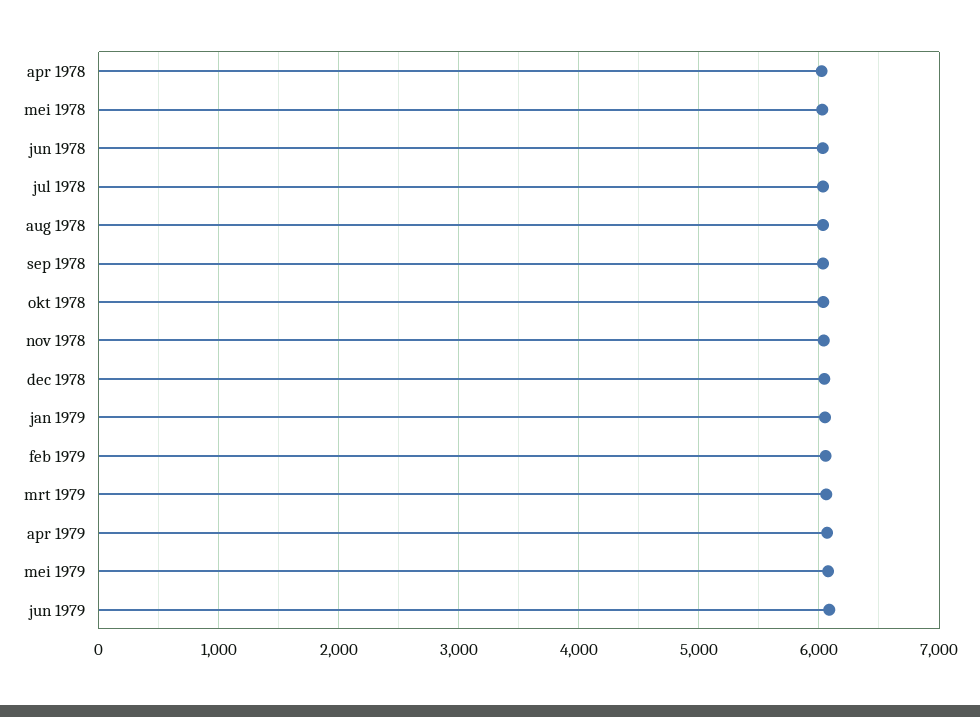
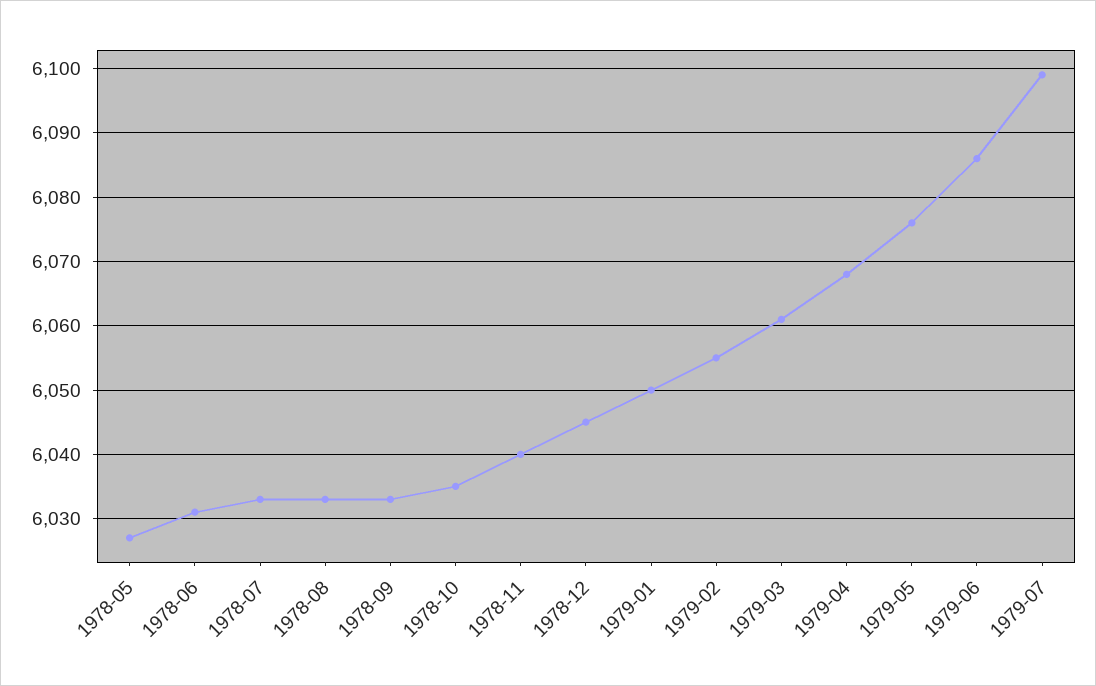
apr 1978: 6000 -> none
1979-07: none -> 6099

